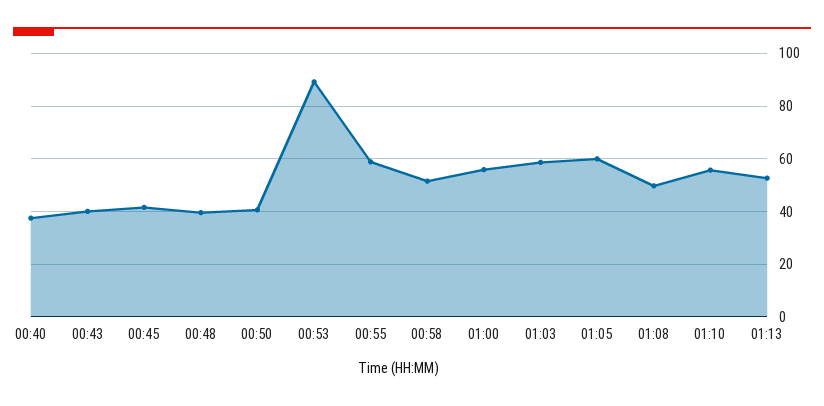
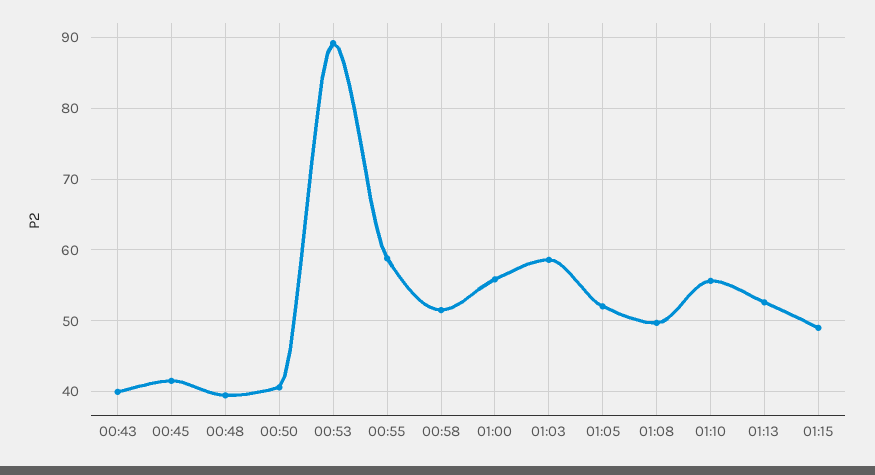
00:40: 37.5 -> none
01:05: 60 -> 52
01:15: none -> 49

